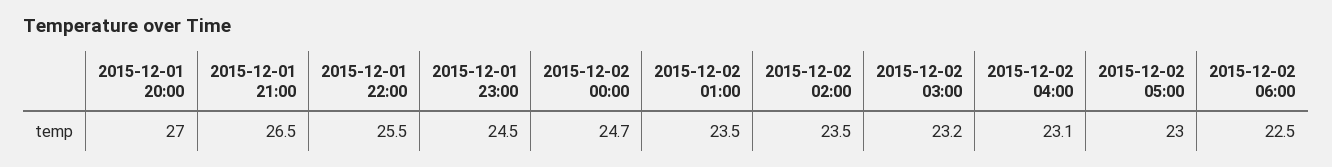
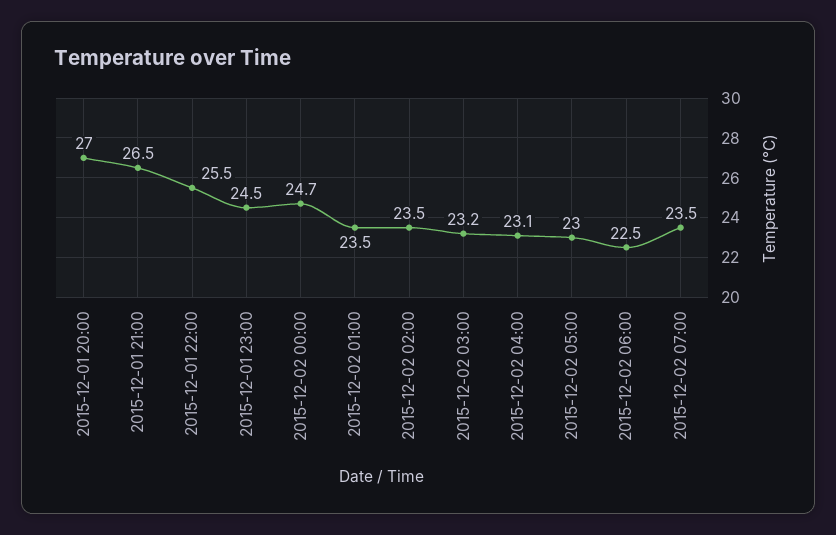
2015-12-02 07:00: none -> 23.5

